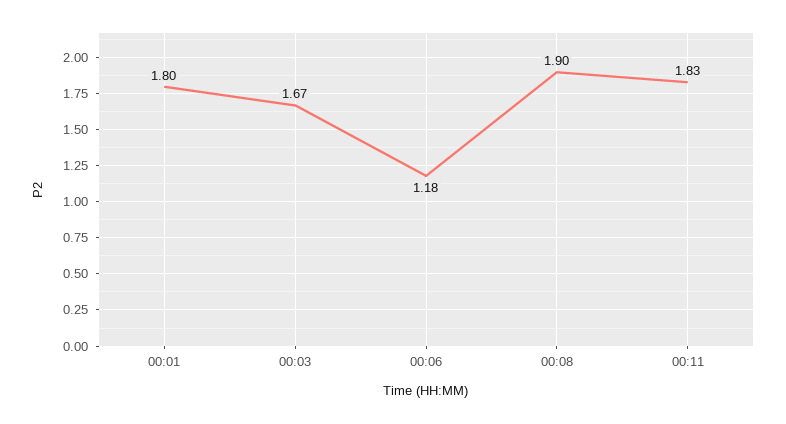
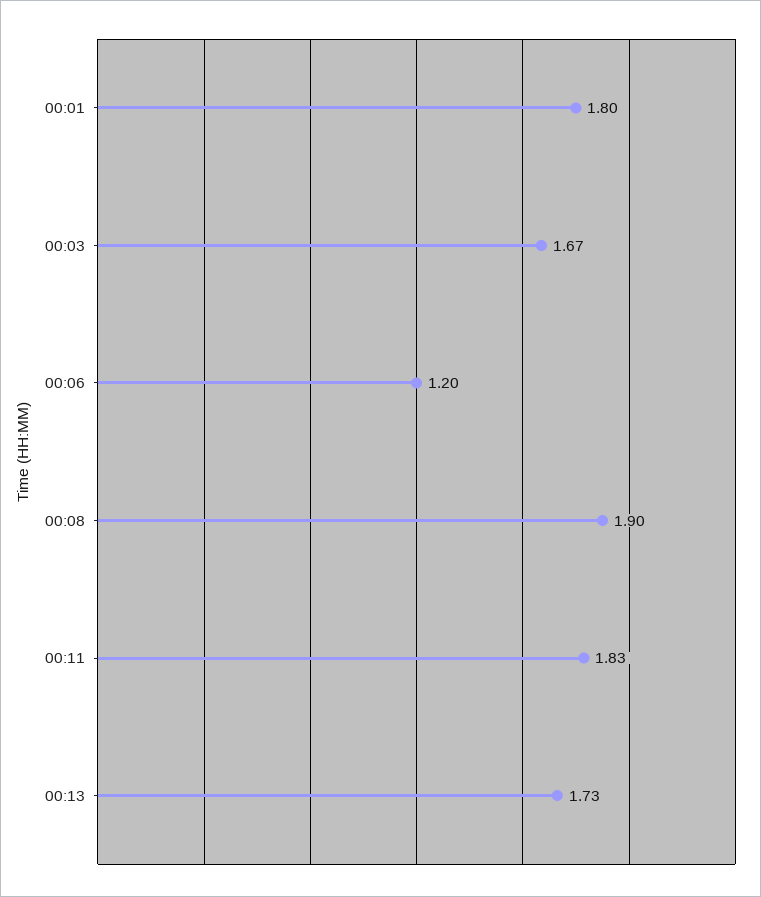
00:06: 1.18 -> 1.2
00:13: none -> 1.73

